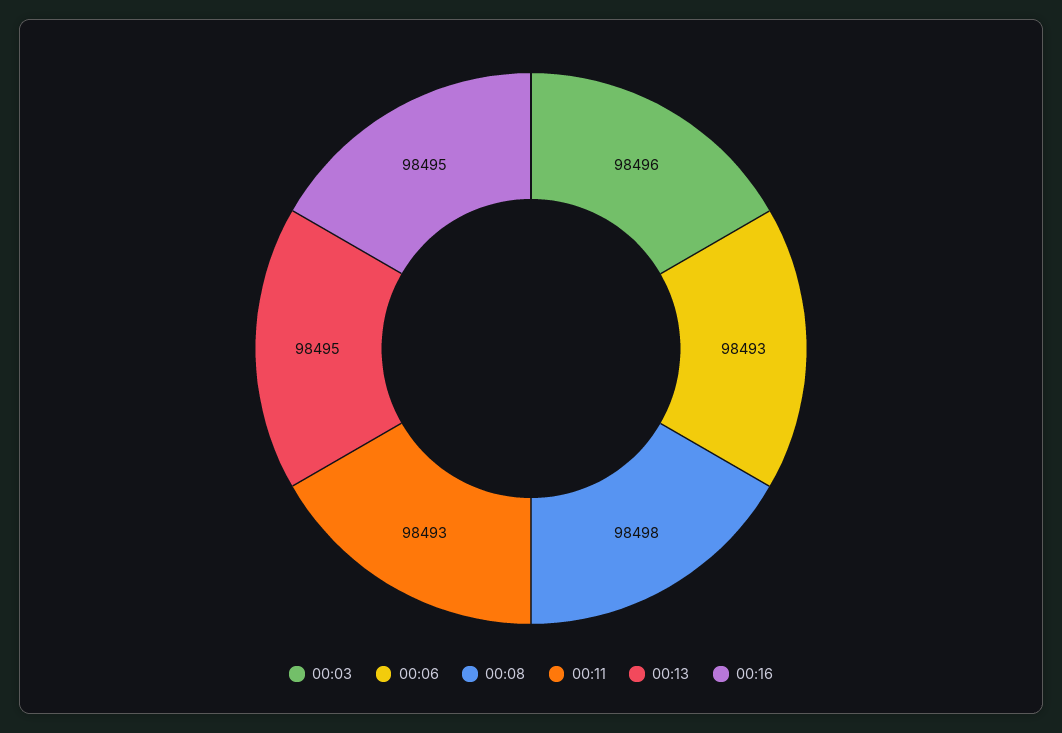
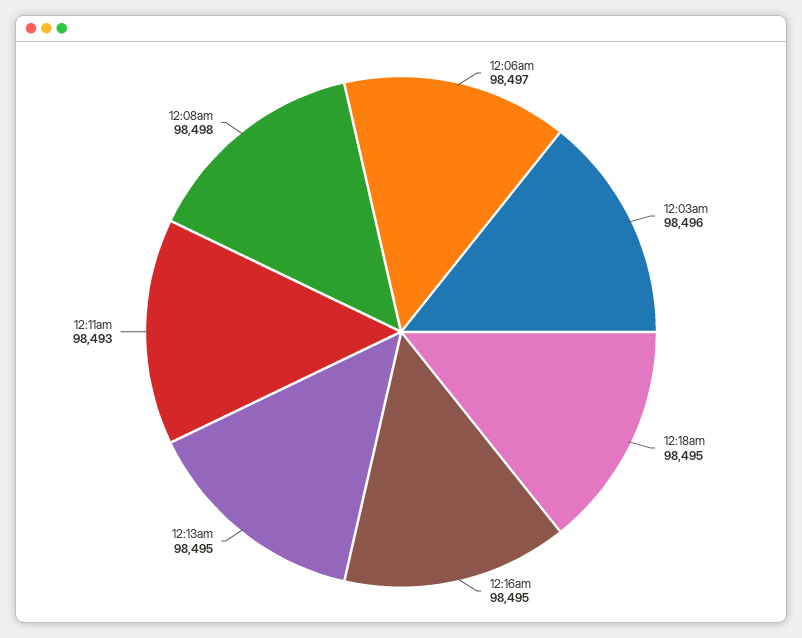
00:06: 98493 -> 98497
12:18am: none -> 98495

